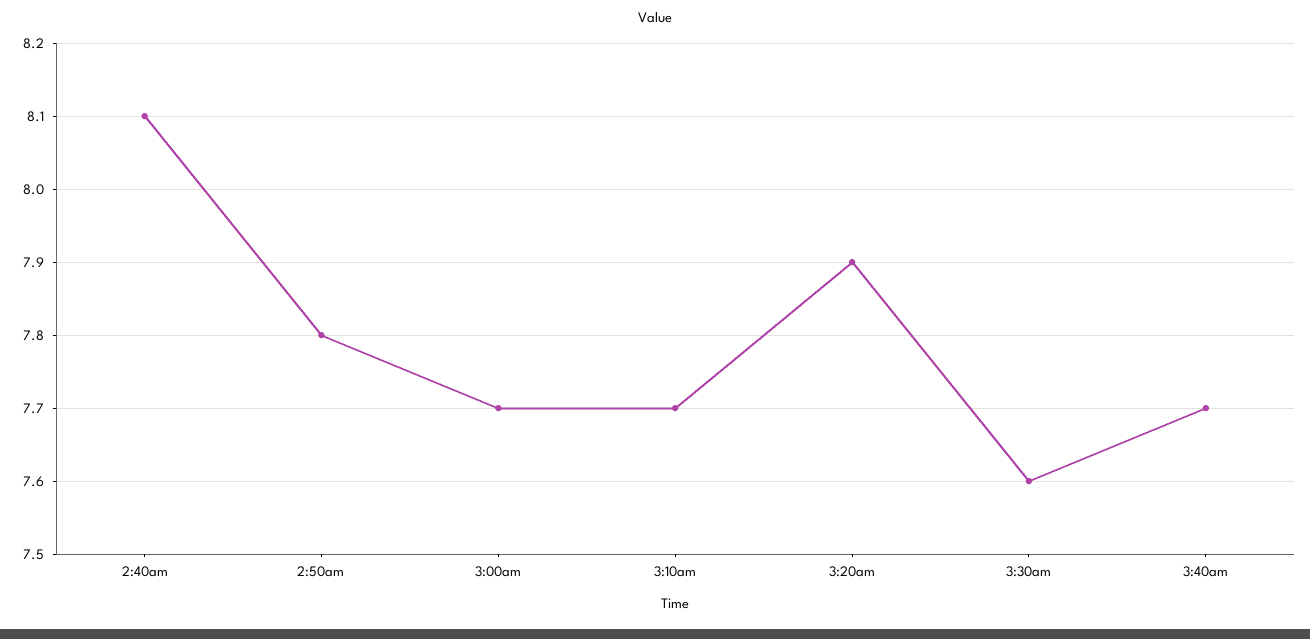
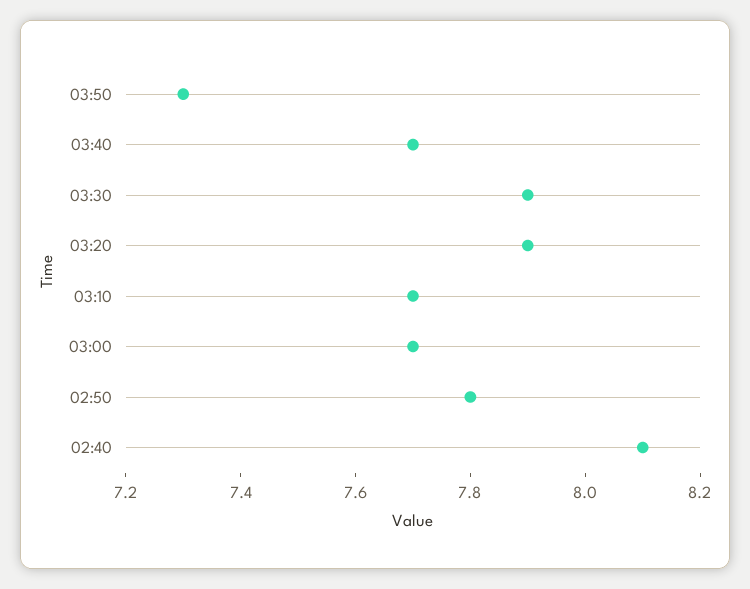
3:30am: 7.6 -> 7.9
03:50: none -> 7.3

